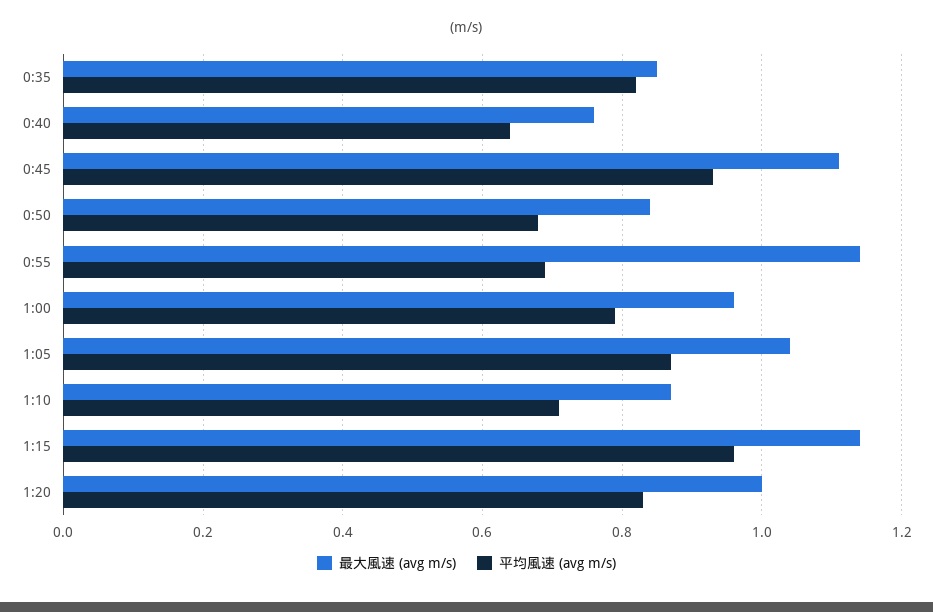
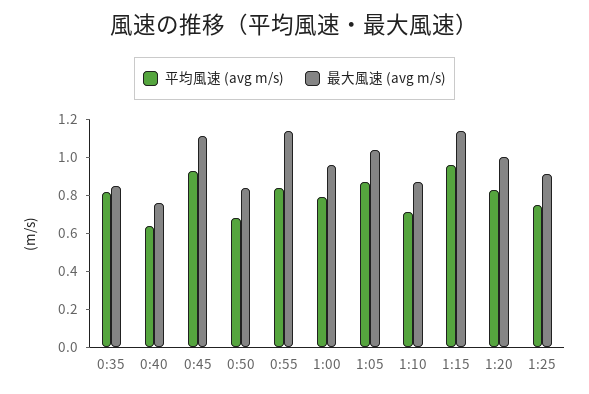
平均風速 (avg m/s), 0:55: 0.7 -> 0.85
平均風速 (avg m/s), 1:25: none -> 0.75
最大風速 (avg m/s), 1:25: none -> 0.9

